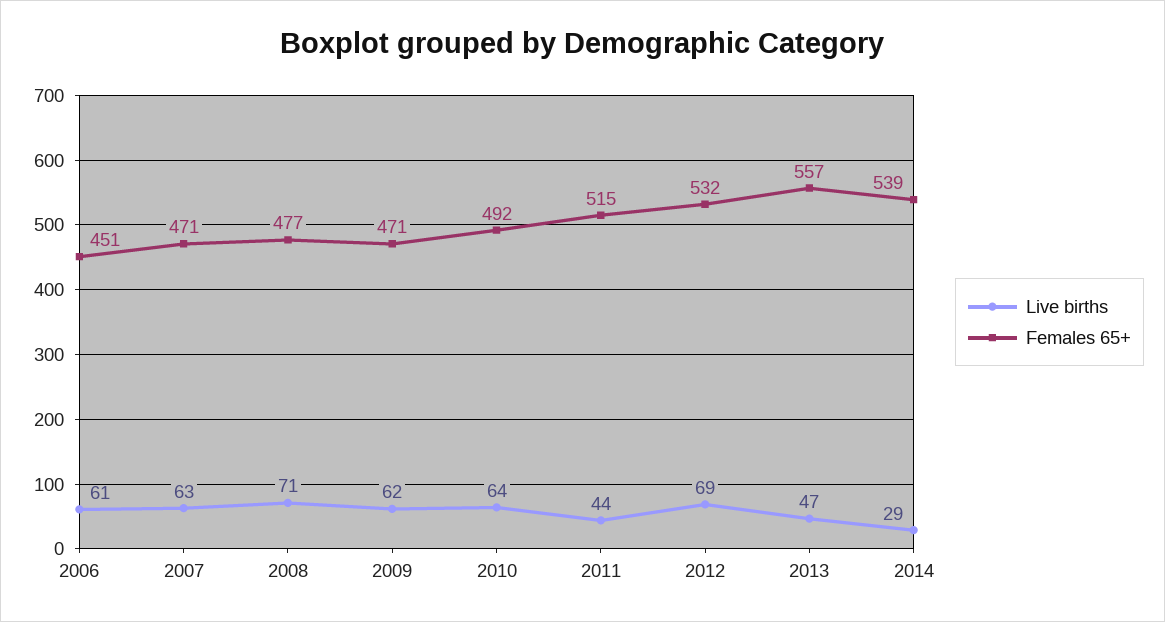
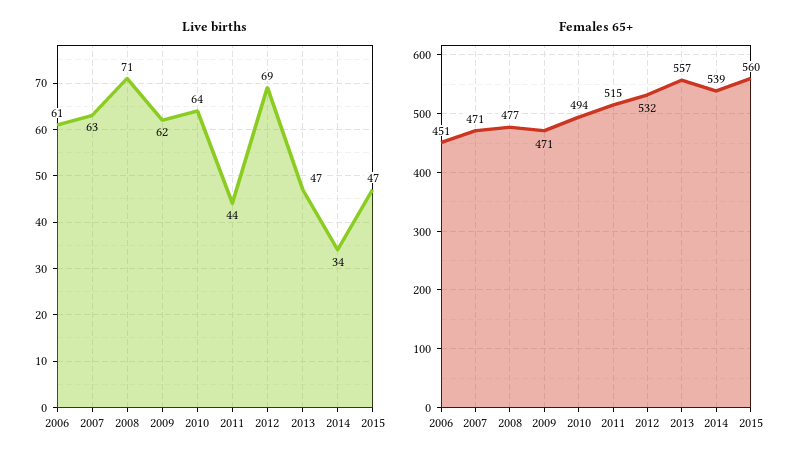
Females 65+, 2010: 492 -> 494
Live births, 2014: 29 -> 34
Live births, 2015: none -> 47
Females 65+, 2015: none -> 560

